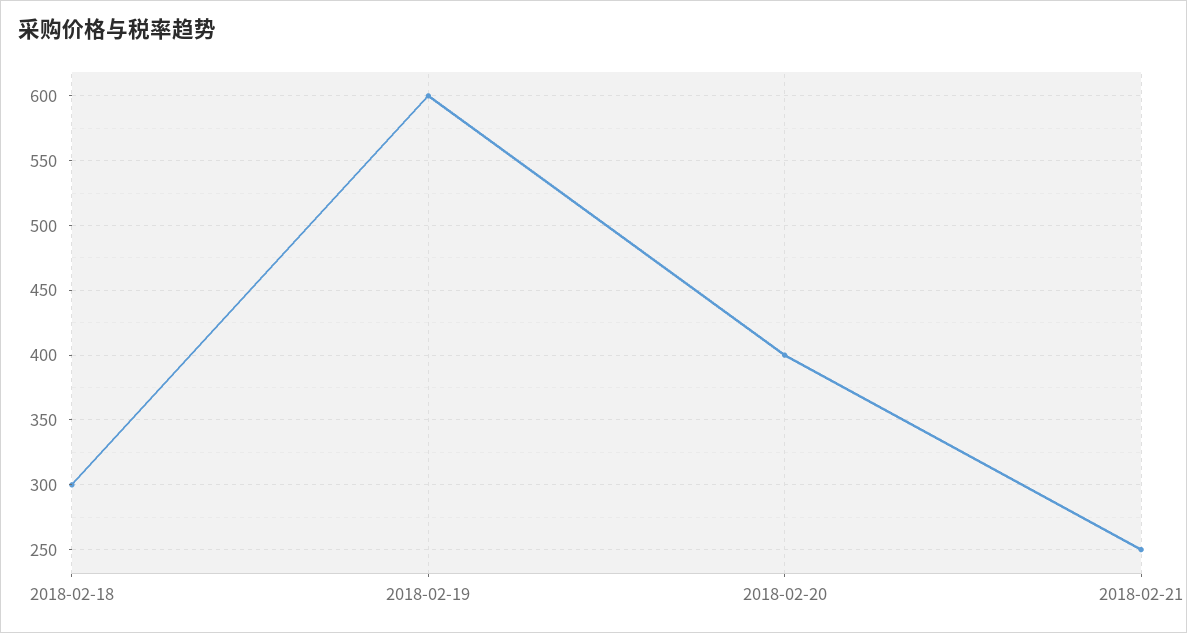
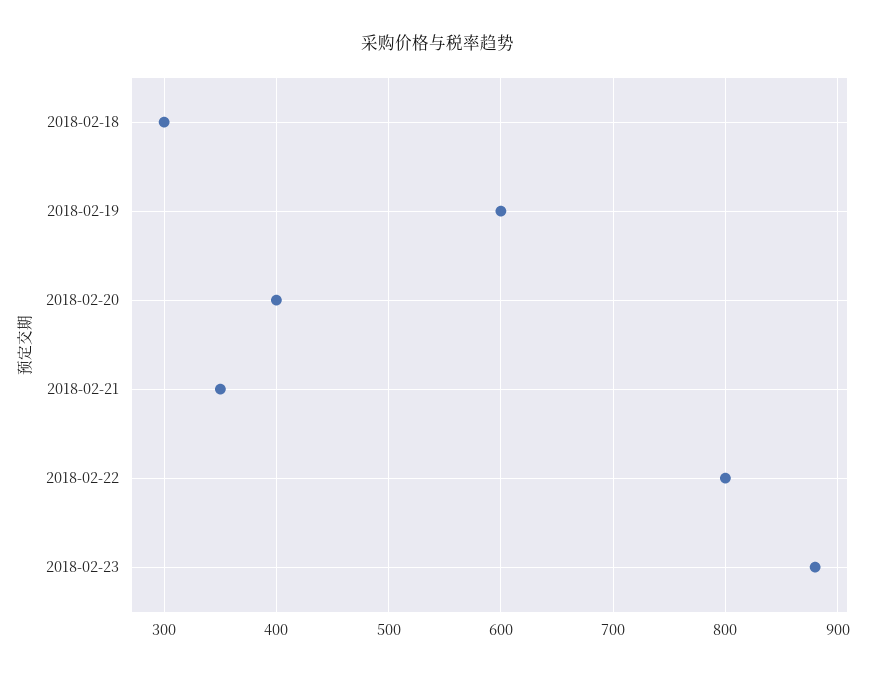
2018-02-21: 250 -> 350
2018-02-22: none -> 800
2018-02-23: none -> 880

